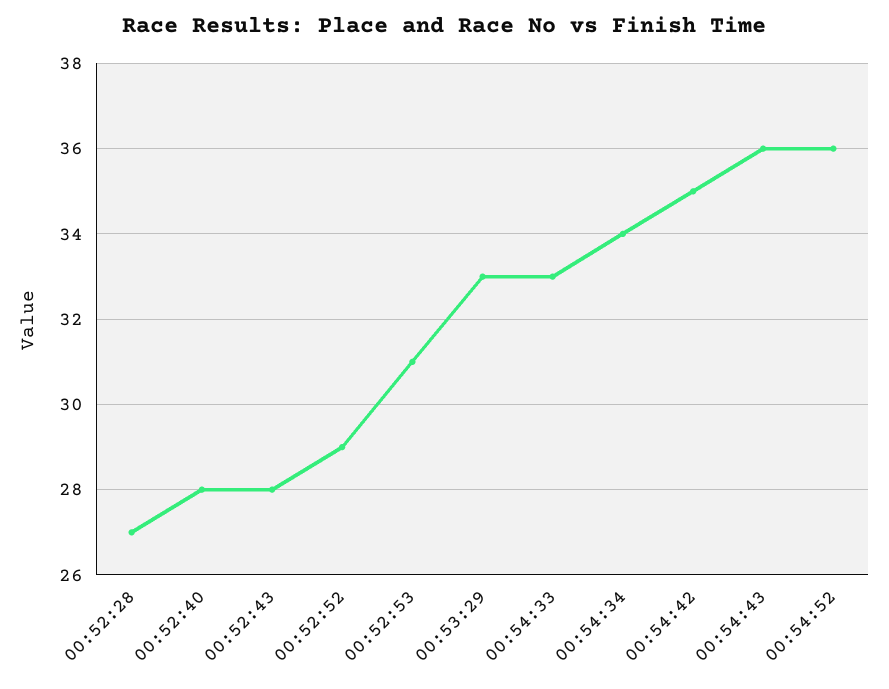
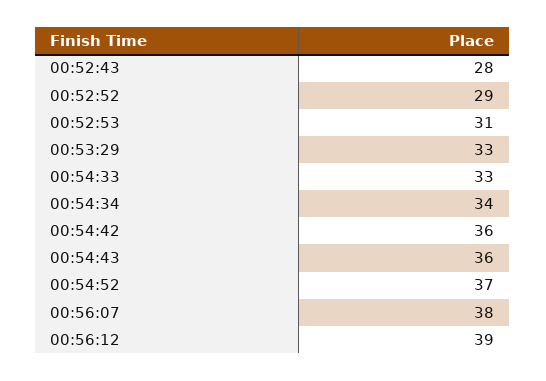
00:52:28: 27 -> none
00:52:40: 28 -> none
00:54:42: 35 -> 36
00:54:52: 36 -> 37
00:56:07: none -> 38
00:56:12: none -> 39

